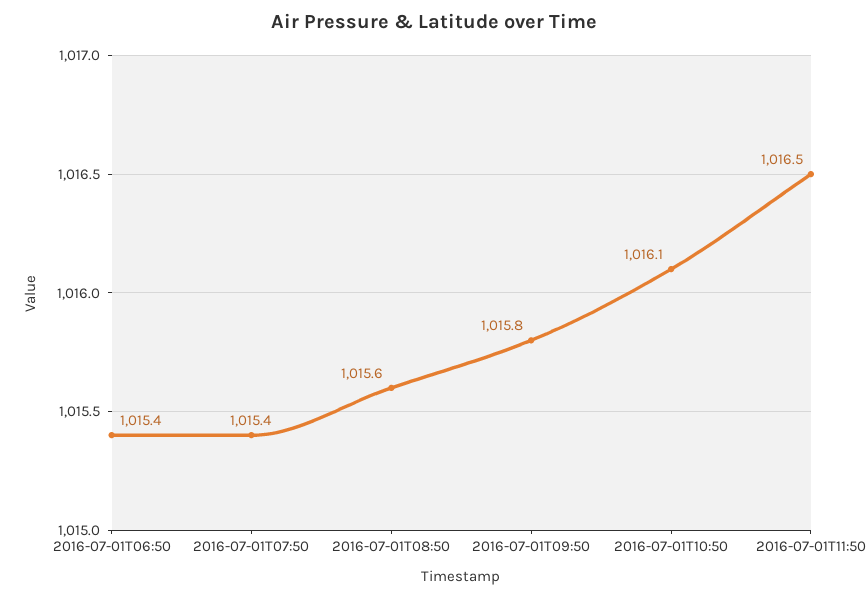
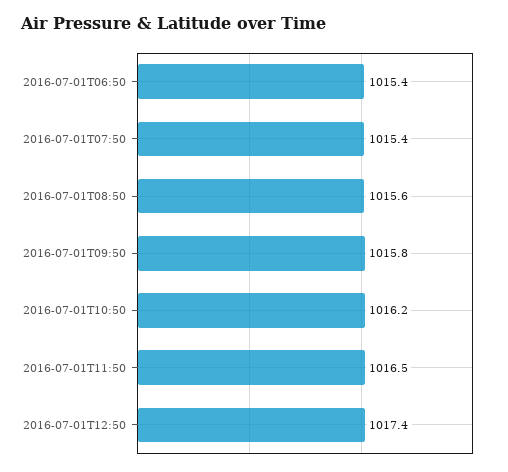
2016-07-01T10:50: 1016.1 -> 1016.2
2016-07-01T12:50: none -> 1017.4

